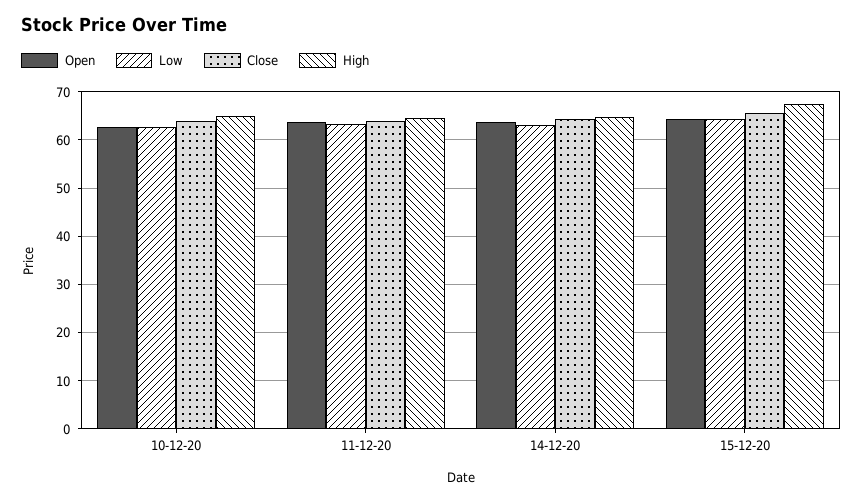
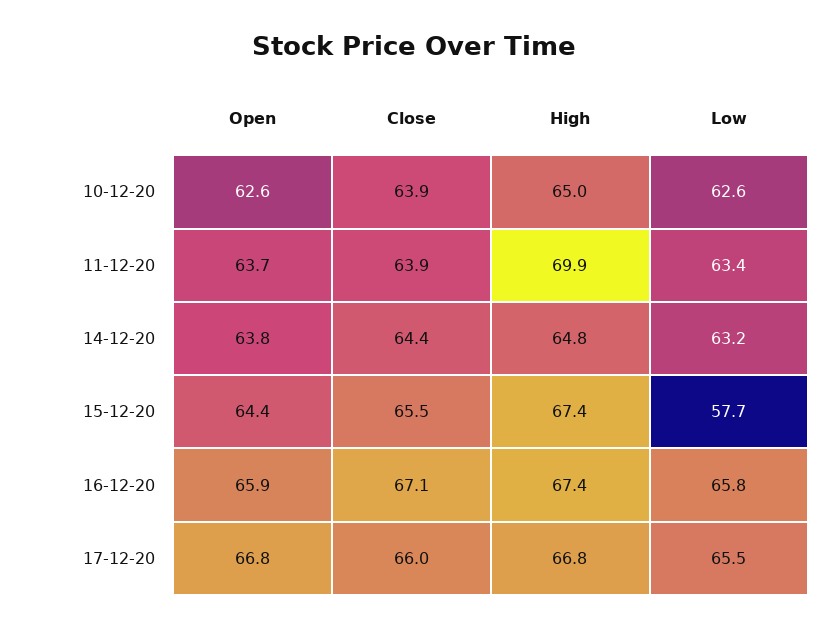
High, 11-12-20: 64 -> 69.9
Low, 15-12-20: 64 -> 57.7
Open, 16-12-20: none -> 65.9
Close, 16-12-20: none -> 67.1
High, 16-12-20: none -> 67.4
Low, 16-12-20: none -> 65.8
Open, 17-12-20: none -> 66.8
Close, 17-12-20: none -> 66
High, 17-12-20: none -> 66.8
Low, 17-12-20: none -> 65.5

